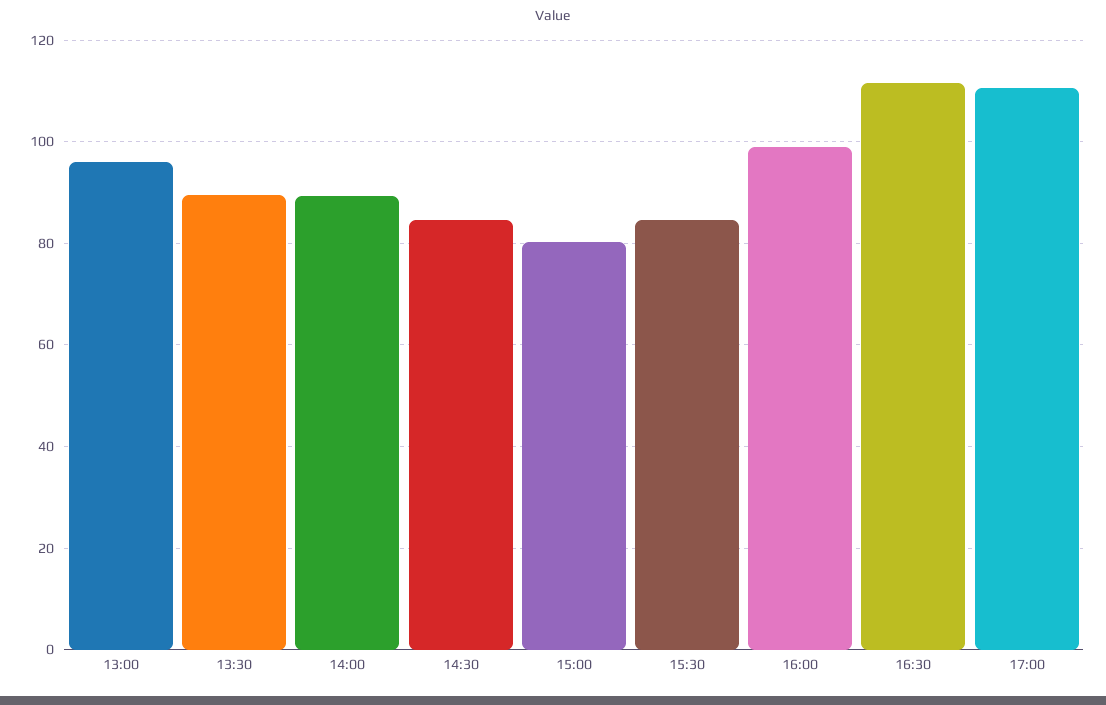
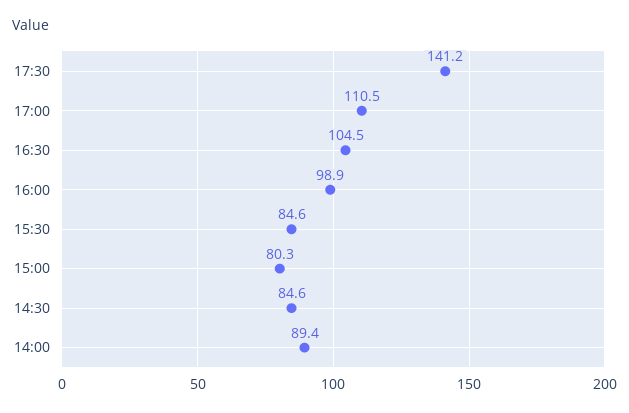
13:00: 96 -> none
13:30: 90 -> none
16:30: 112 -> 104.5
17:30: none -> 141.2

